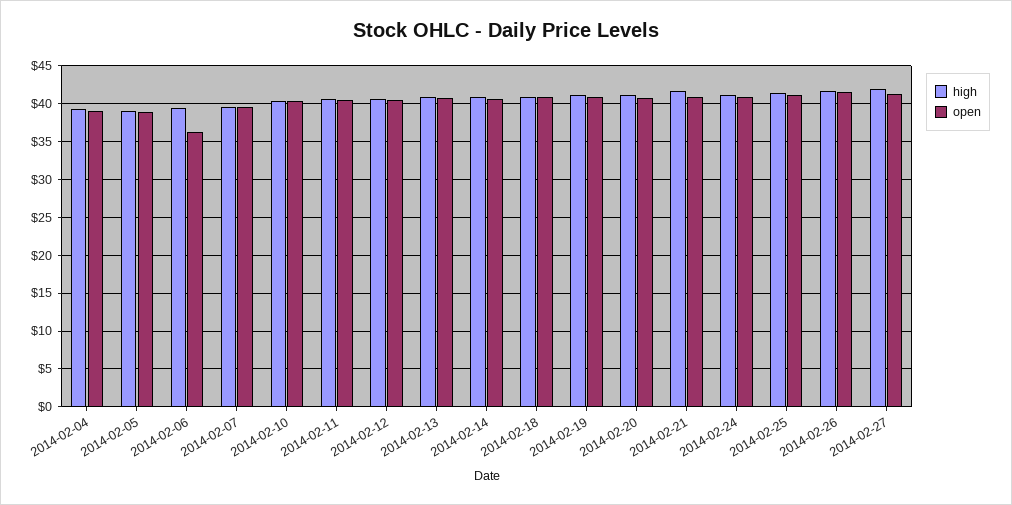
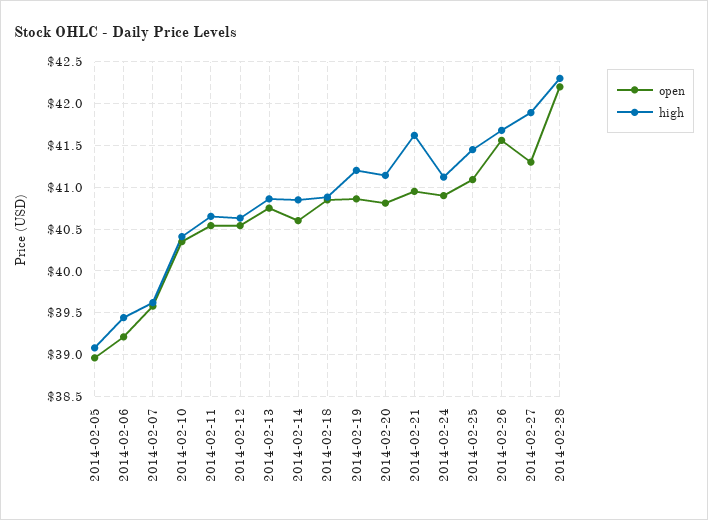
high, 2014-02-04: 39 -> none
open, 2014-02-04: 39 -> none
open, 2014-02-06: 36 -> 39.2
open, 2014-02-28: none -> 42.2
high, 2014-02-28: none -> 42.3

